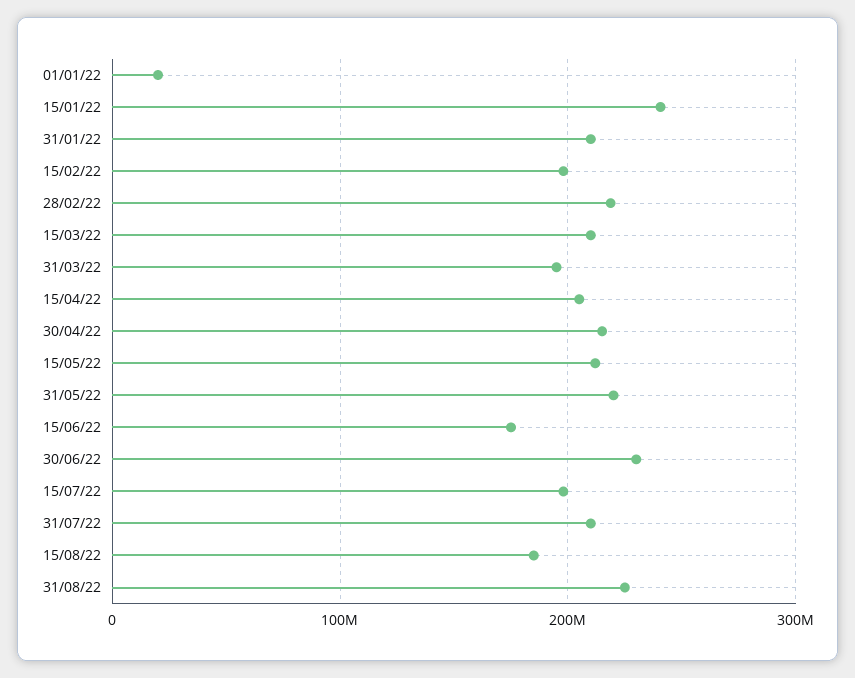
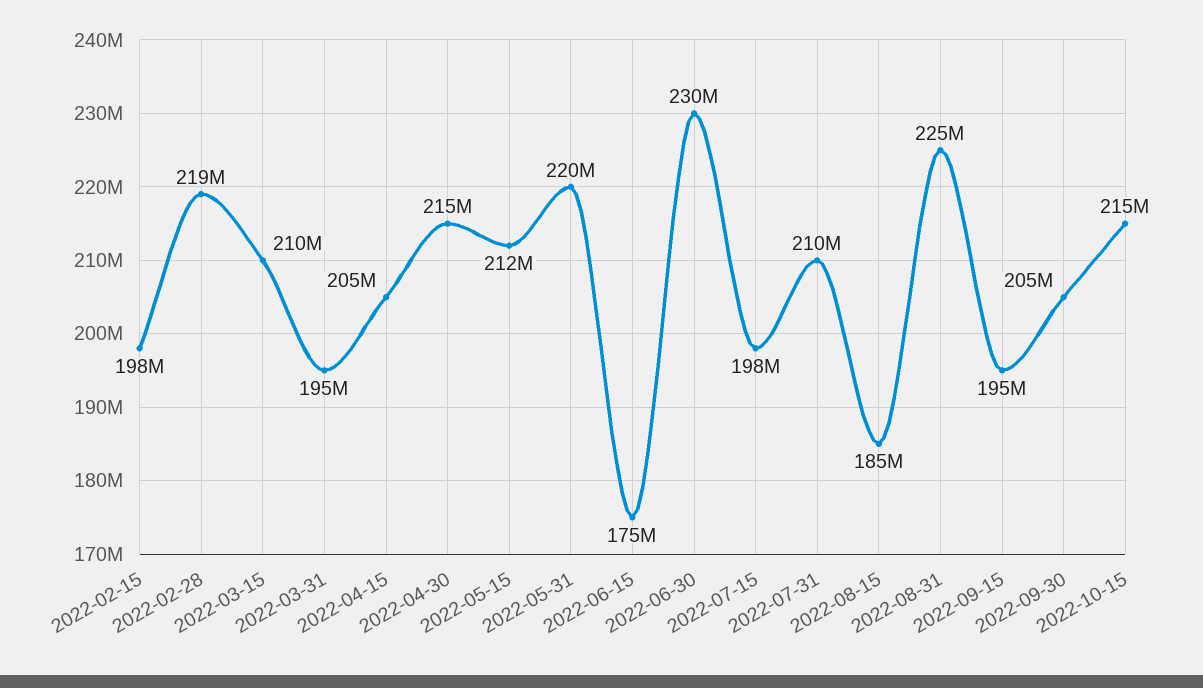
01/01/22: 20000000 -> none
15/01/22: 240000000 -> none
31/01/22: 210000000 -> none
2022-09-15: none -> 195000000
2022-09-30: none -> 205000000
2022-10-15: none -> 215000000

